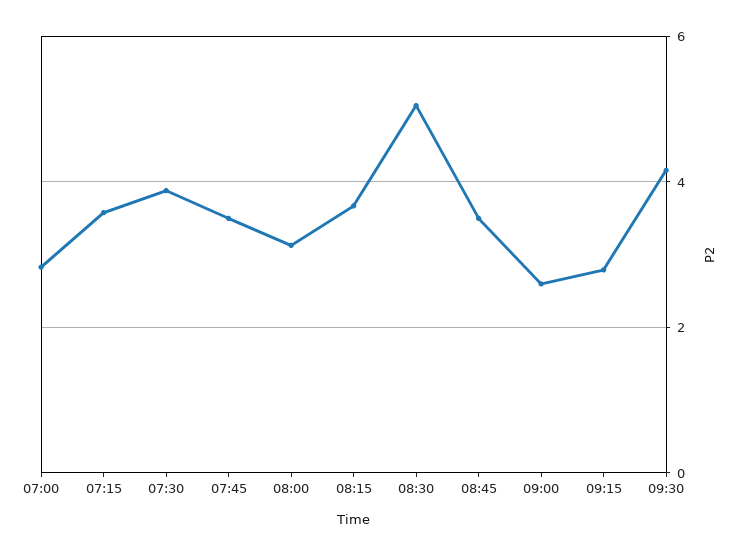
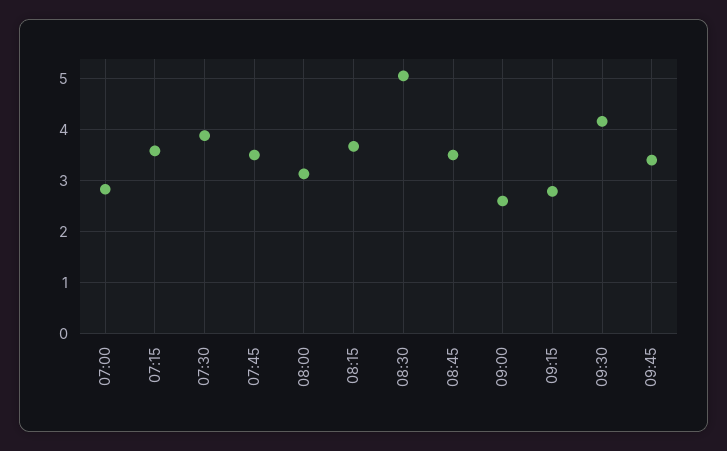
09:45: none -> 3.4

